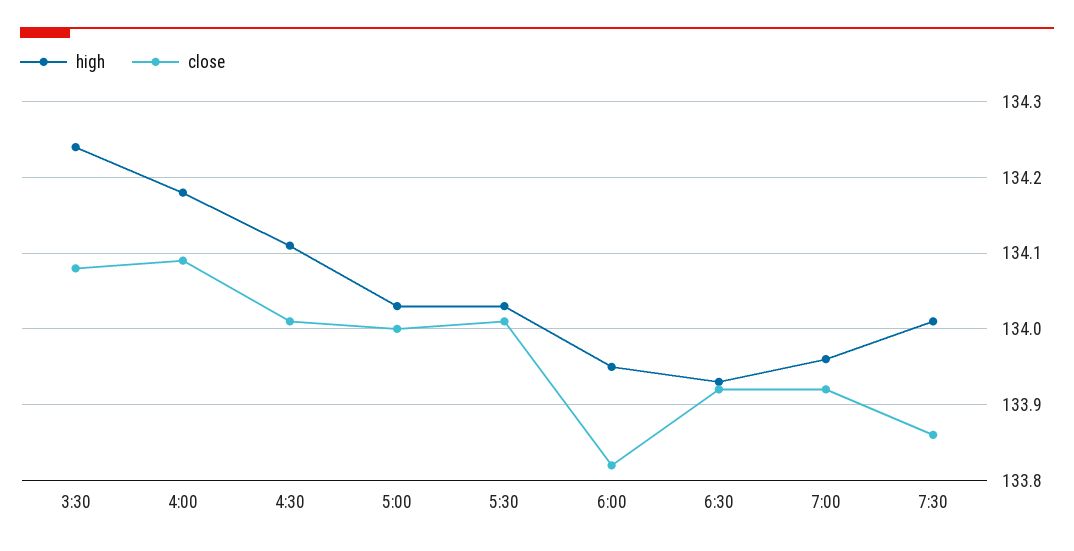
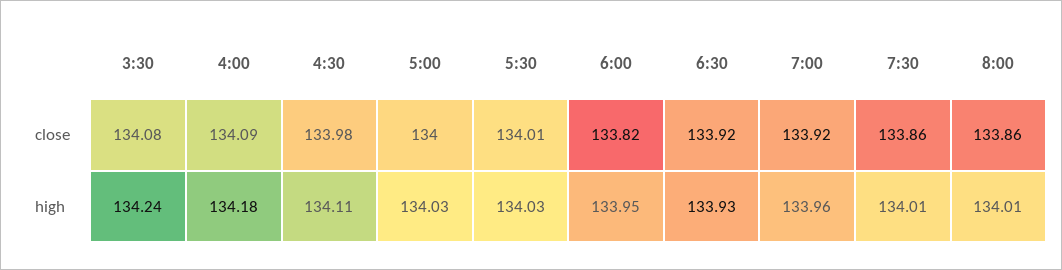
close, 4:30: 134.01 -> 133.98
close, 8:00: none -> 133.86
high, 8:00: none -> 134.01

